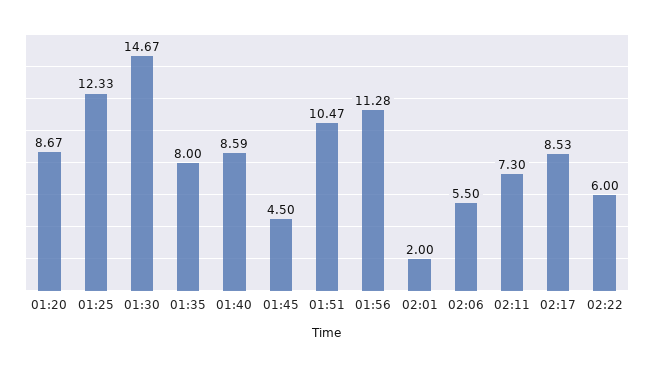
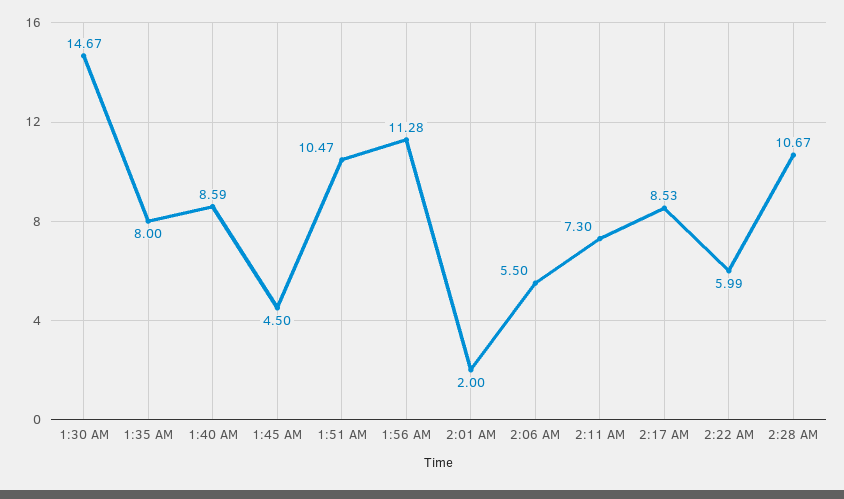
01:20: 8.67 -> none
01:25: 12.33 -> none
02:22: 6 -> 5.99
2:28 AM: none -> 10.67

